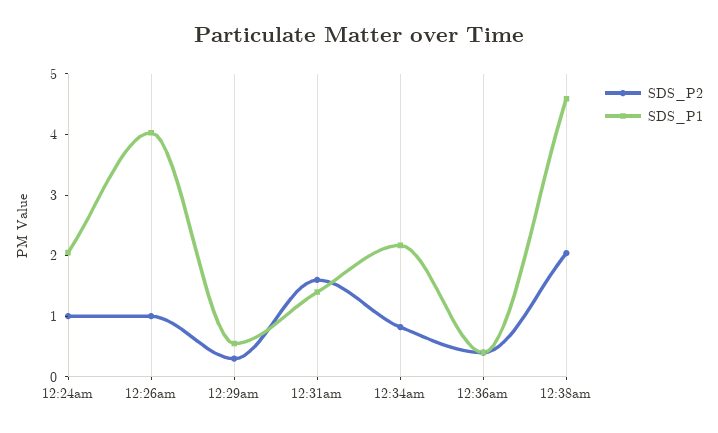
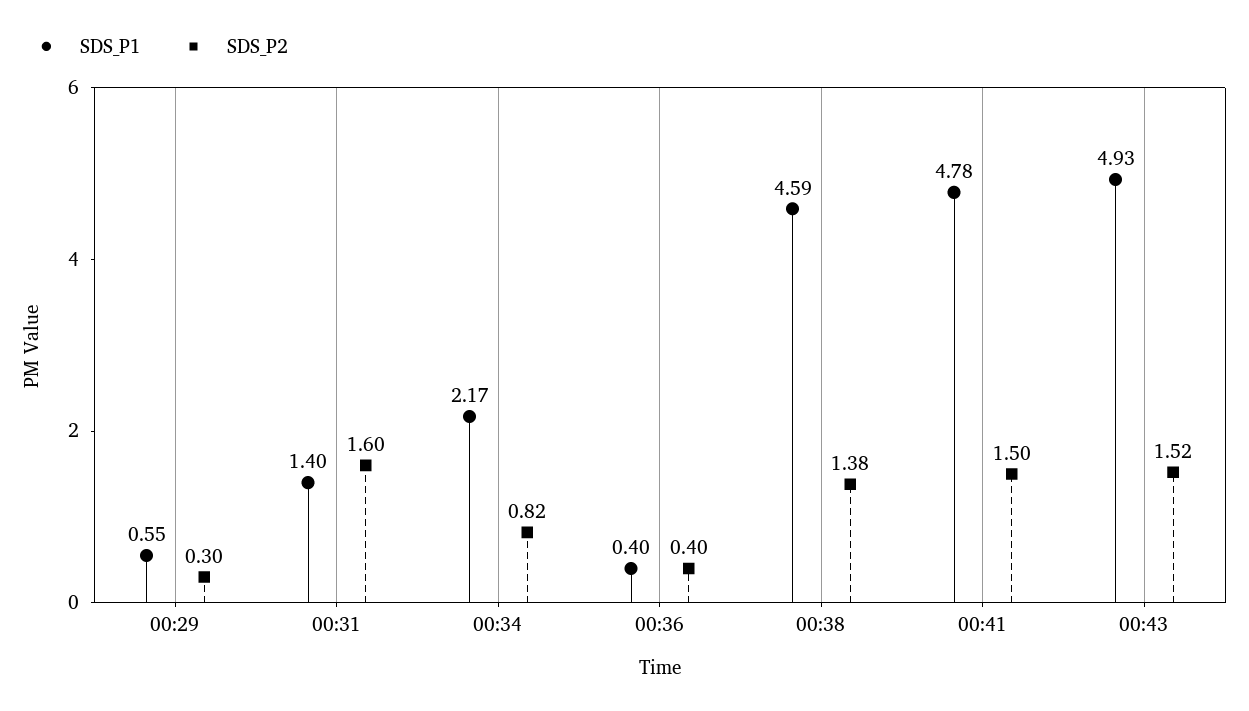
SDS_P2, 12:24am: 1 -> none
SDS_P1, 12:24am: 2 -> none
SDS_P2, 12:26am: 1 -> none
SDS_P1, 12:26am: 4 -> none
SDS_P2, 12:38am: 2 -> 1.38
SDS_P1, 00:41: none -> 4.78
SDS_P2, 00:41: none -> 1.5
SDS_P1, 00:43: none -> 4.93
SDS_P2, 00:43: none -> 1.52

